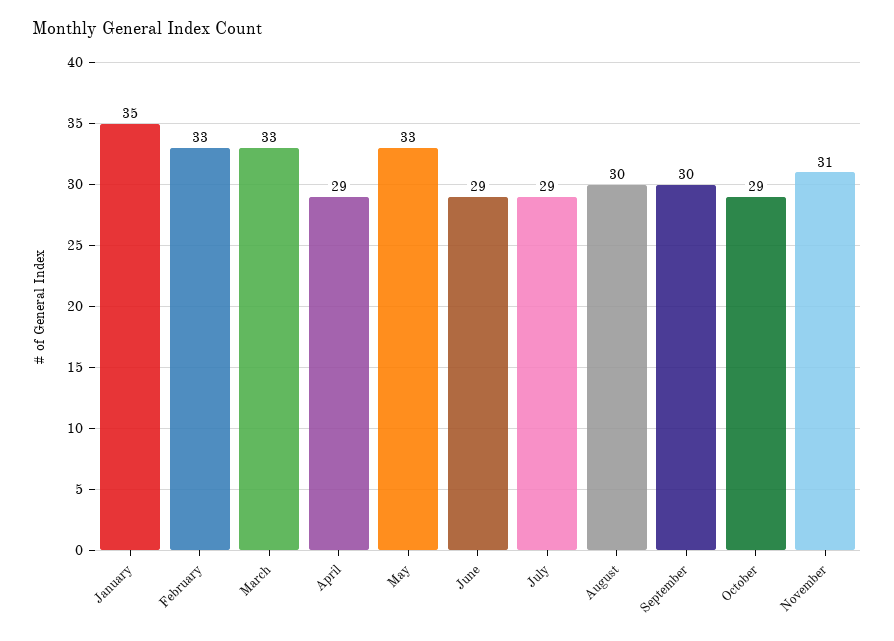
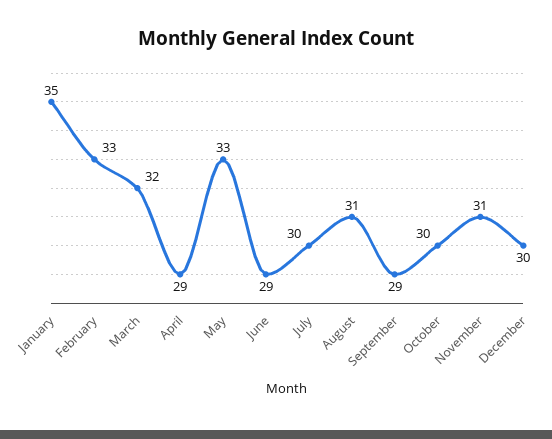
March: 33 -> 32
July: 29 -> 30
August: 30 -> 31
September: 30 -> 29
October: 29 -> 30
December: none -> 30

